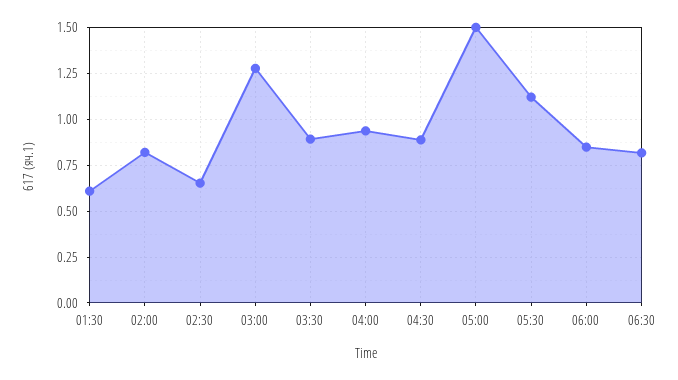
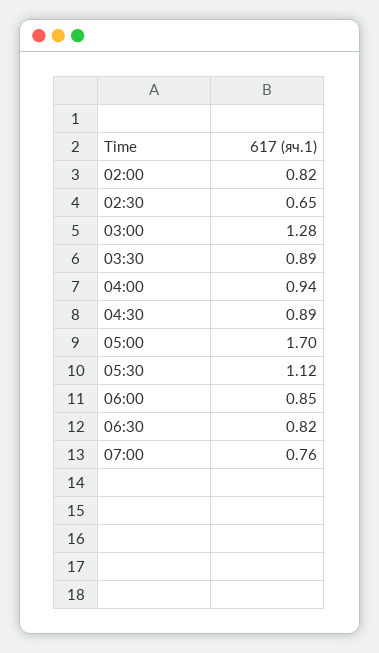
01:30: 0.6 -> none
05:00: 1.5 -> 1.7
07:00: none -> 0.76

